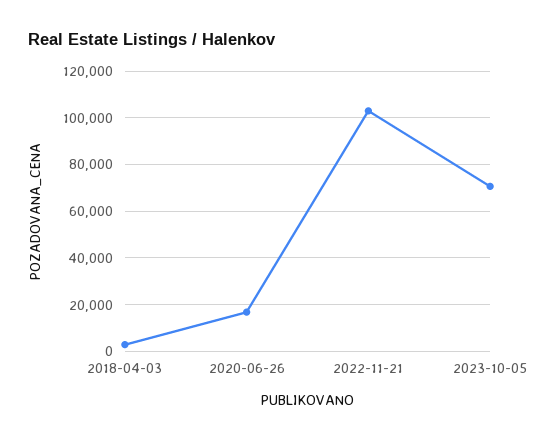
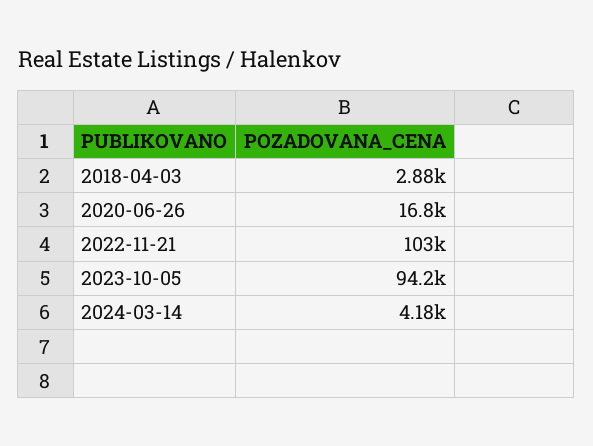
2023-10-05: 70000 -> 94200
2024-03-14: none -> 4180

